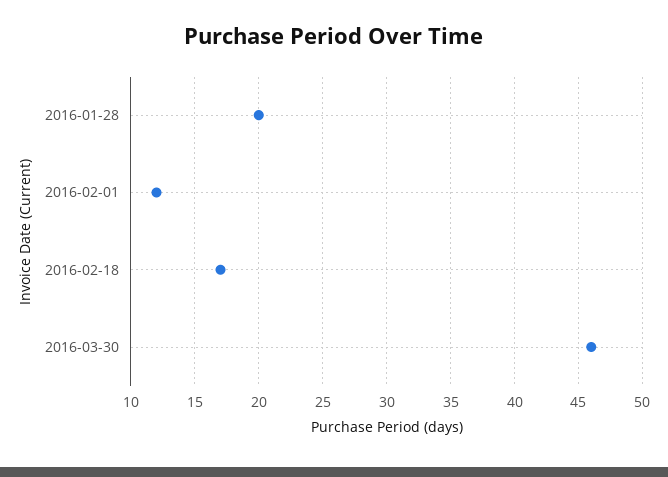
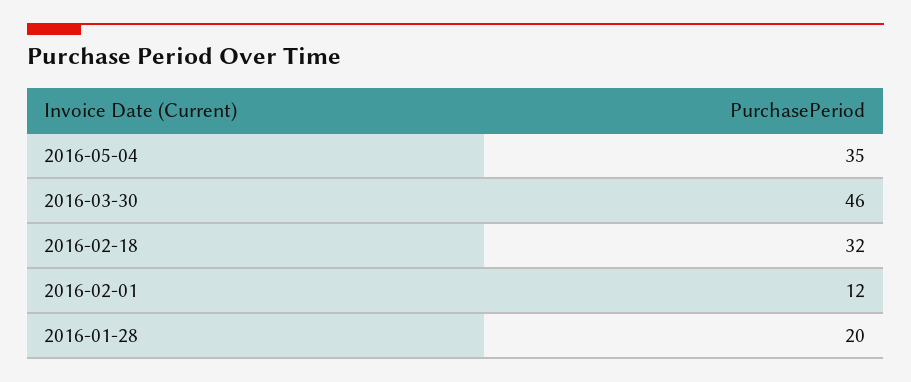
2016-02-18: 17 -> 32
2016-05-04: none -> 35

